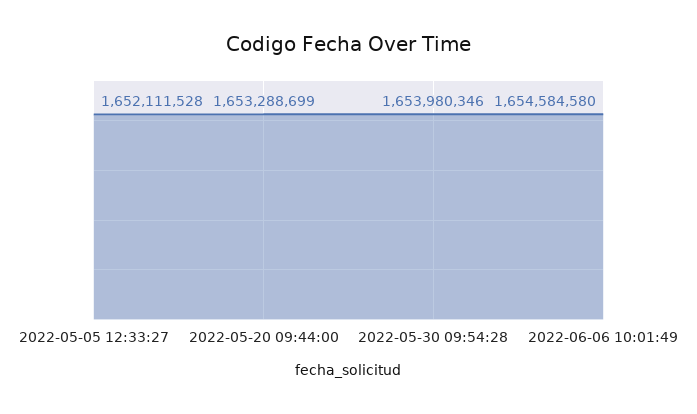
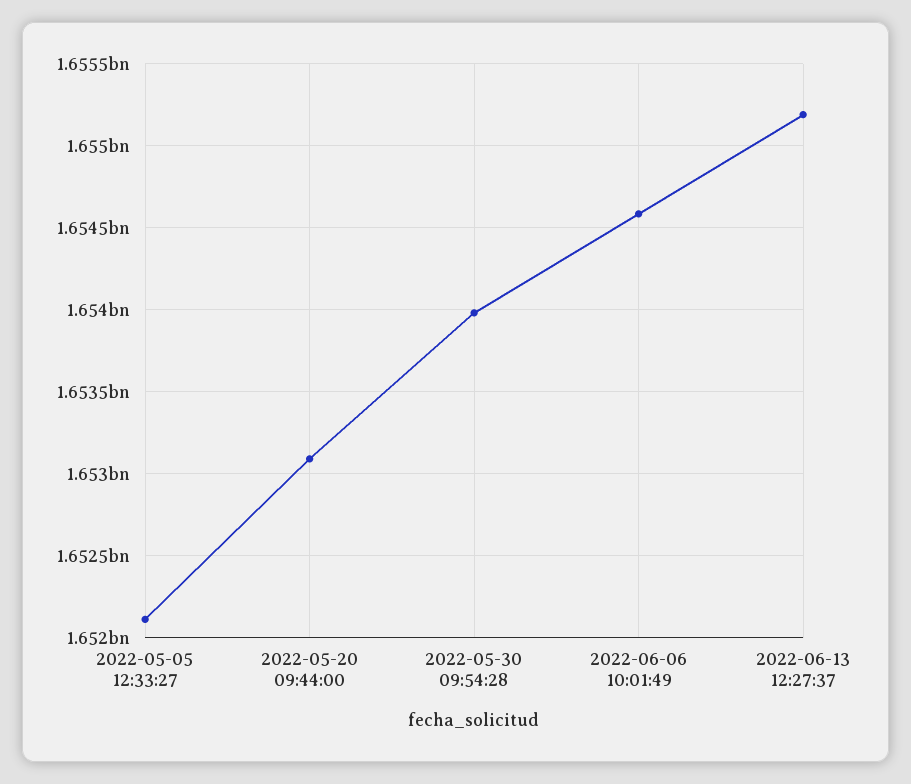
2022-05-20 09:44:00: 1653288699 -> 1653100000
2022-06-13 12:27:37: none -> 1655200000

